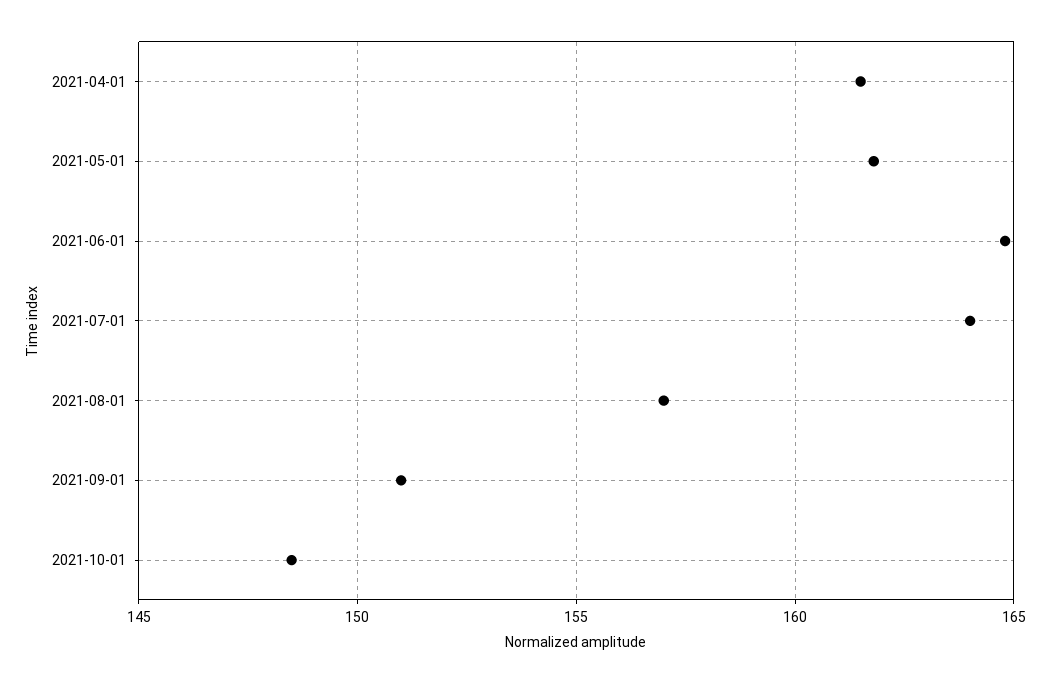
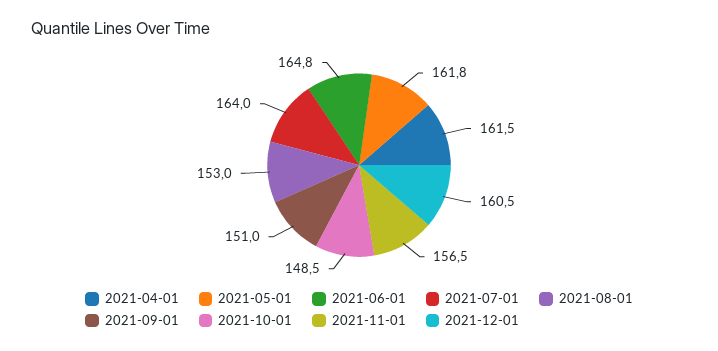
2021-08-01: 157 -> 153
2021-11-01: none -> 156.5
2021-12-01: none -> 160.5

